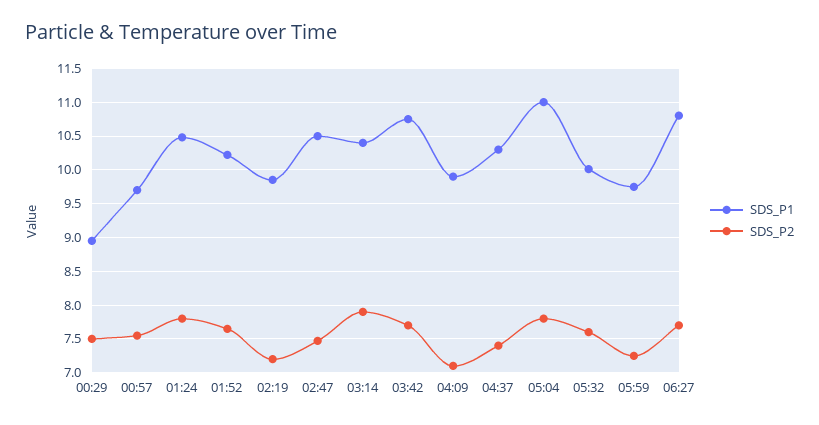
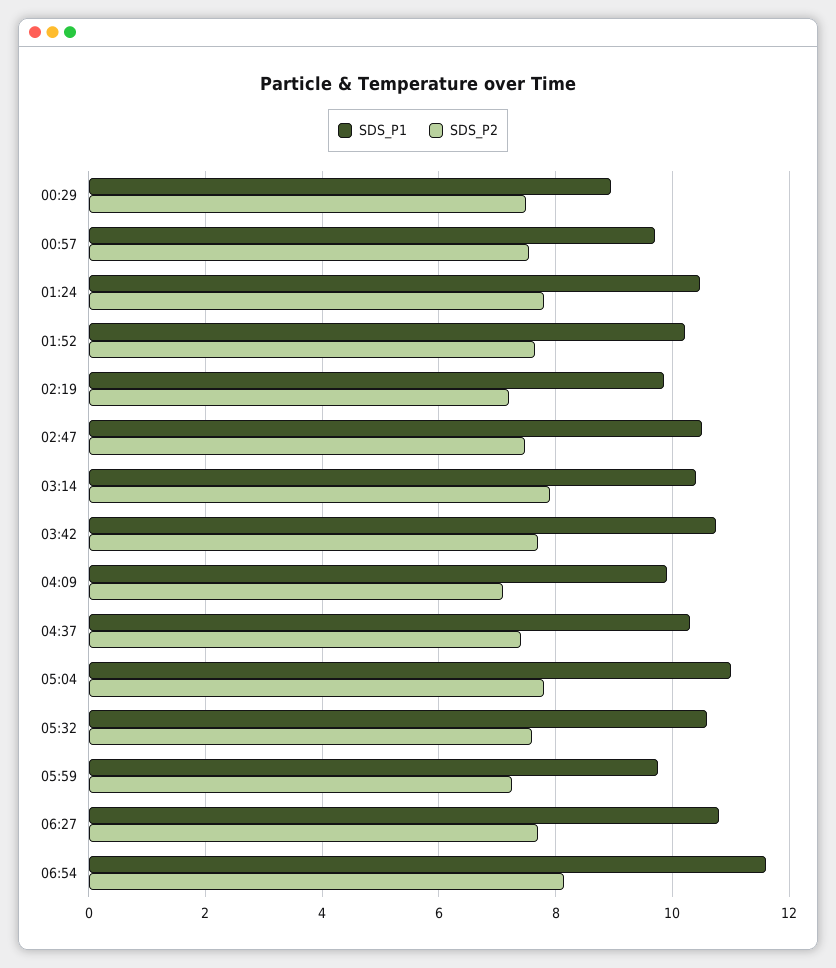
SDS_P1, 05:32: 10 -> 10.6
SDS_P1, 06:54: none -> 11.6
SDS_P2, 06:54: none -> 8.2

